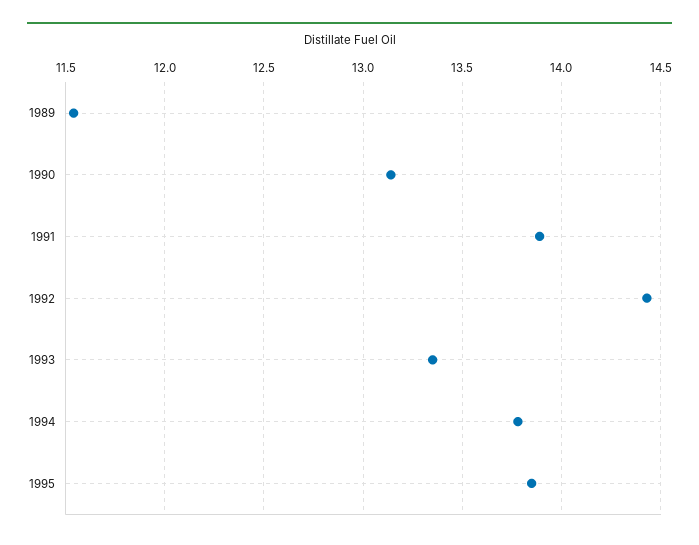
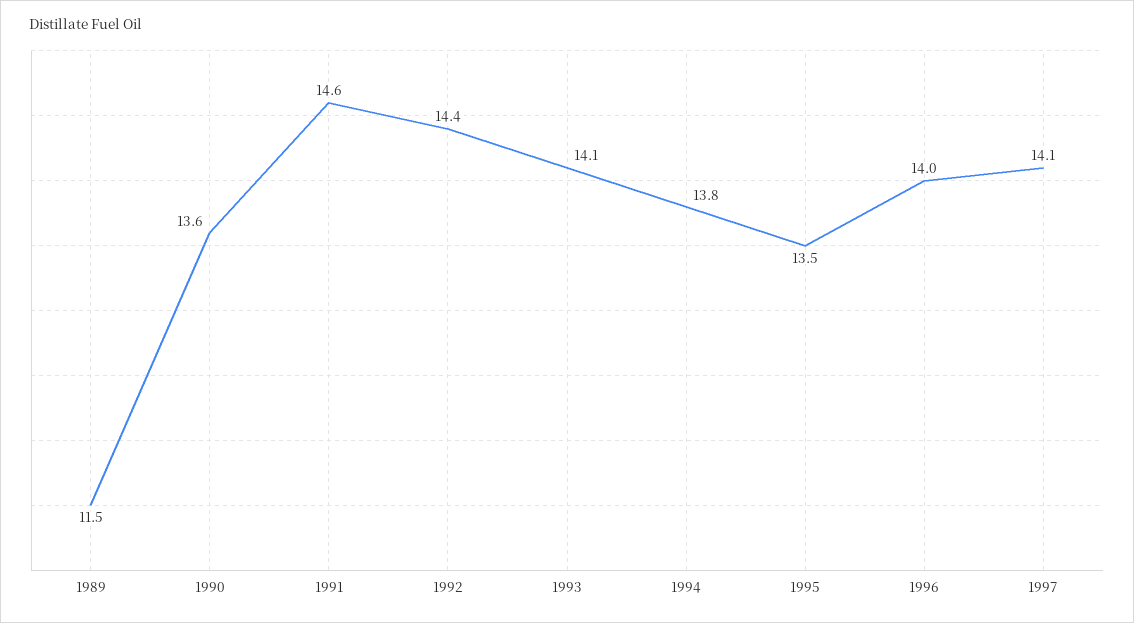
1990: 13.15 -> 13.6
1991: 13.9 -> 14.6
1993: 13.35 -> 14.1
1995: 13.85 -> 13.5
1996: none -> 14
1997: none -> 14.1

